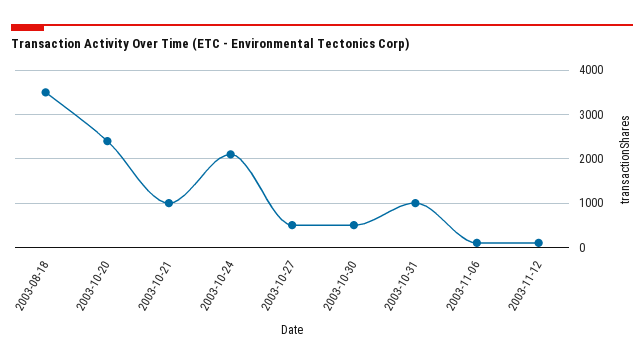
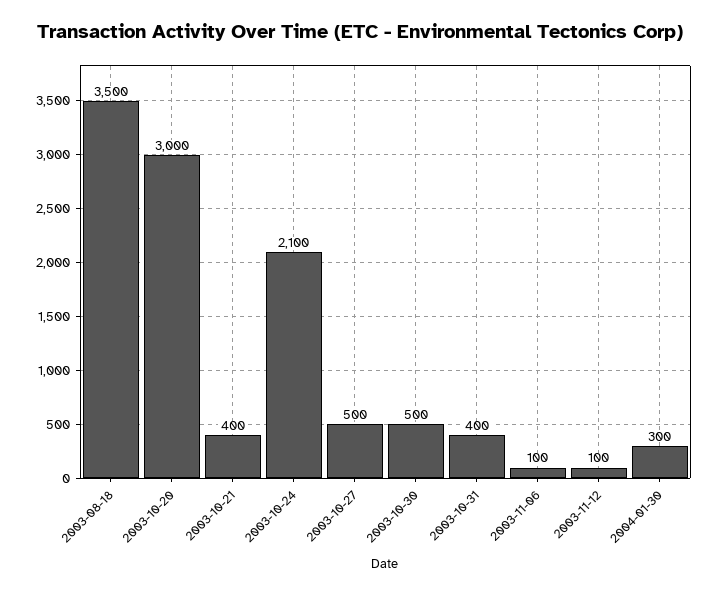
2003-10-20: 2400 -> 3000
2003-10-21: 1000 -> 400
2003-10-31: 1000 -> 400
2004-01-30: none -> 300

